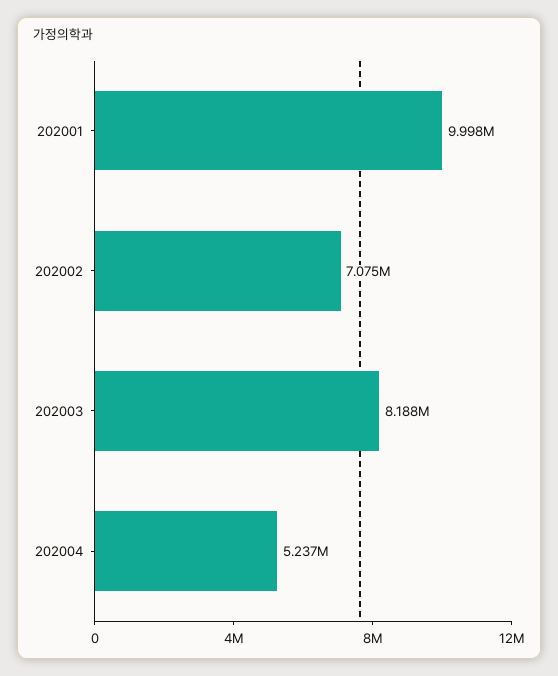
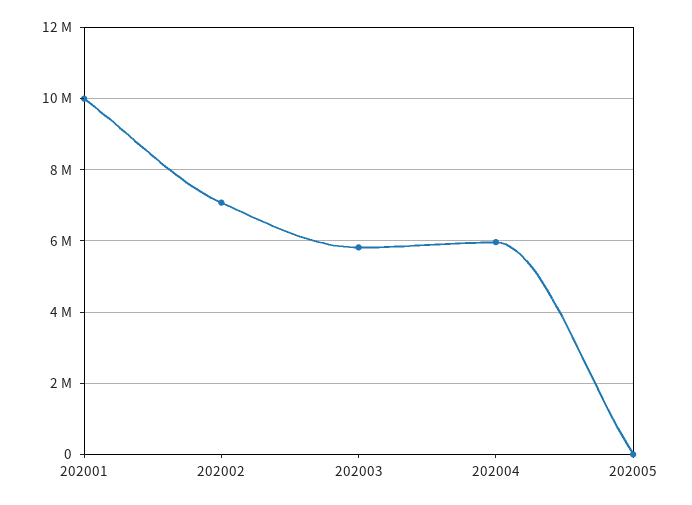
202003: 8188000 -> 5800000
202004: 5237000 -> 6000000
202005: none -> 0

